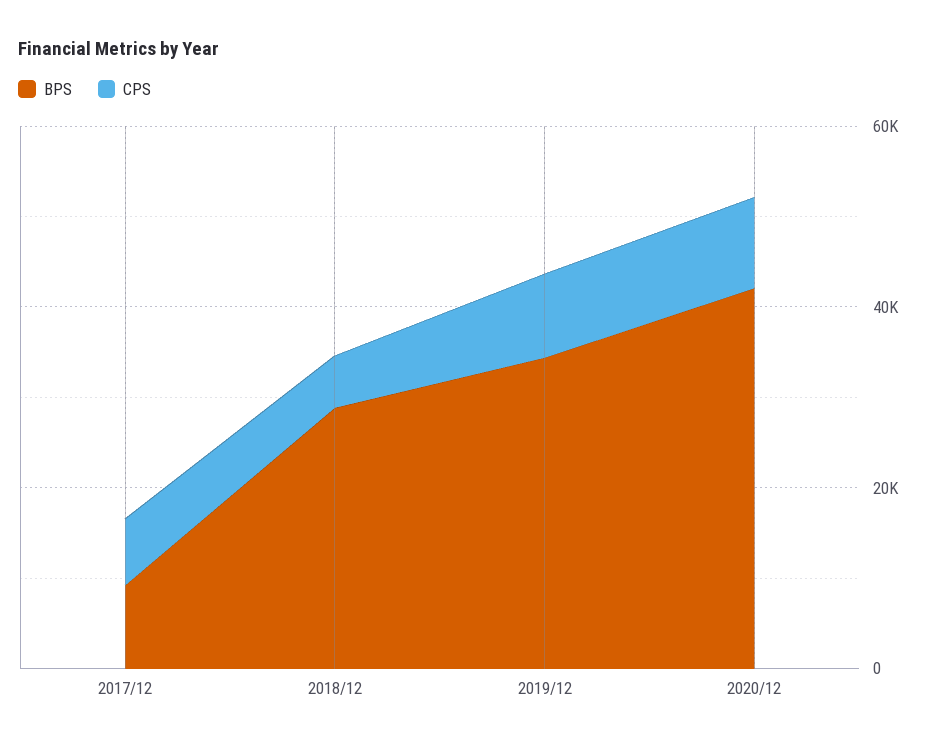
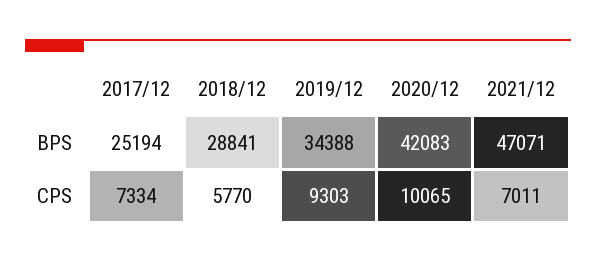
BPS, 2017/12: 10000 -> 25194
BPS, 2021/12: none -> 47071
CPS, 2021/12: none -> 7011

